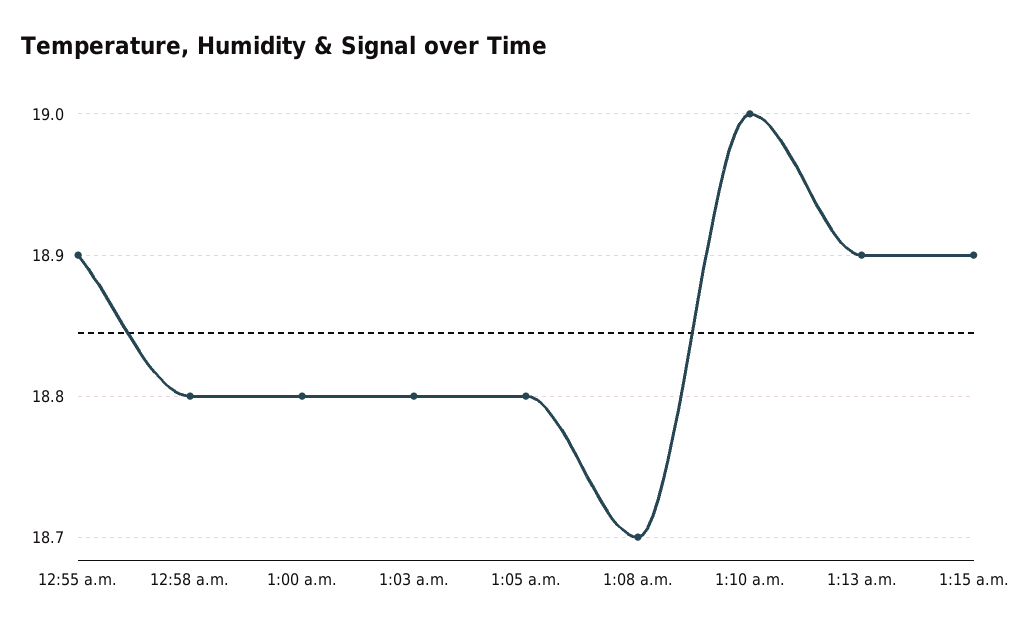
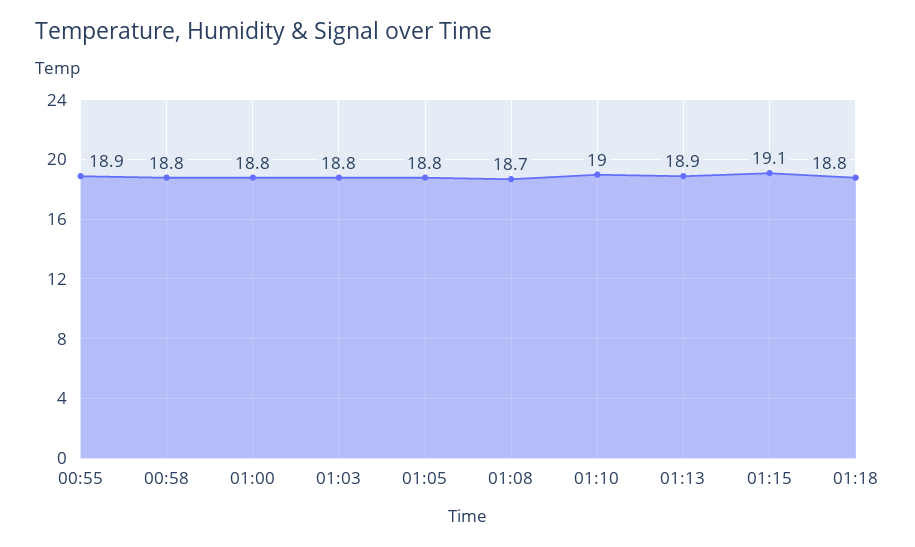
1:15 a.m.: 18.9 -> 19.1
01:18: none -> 18.8

